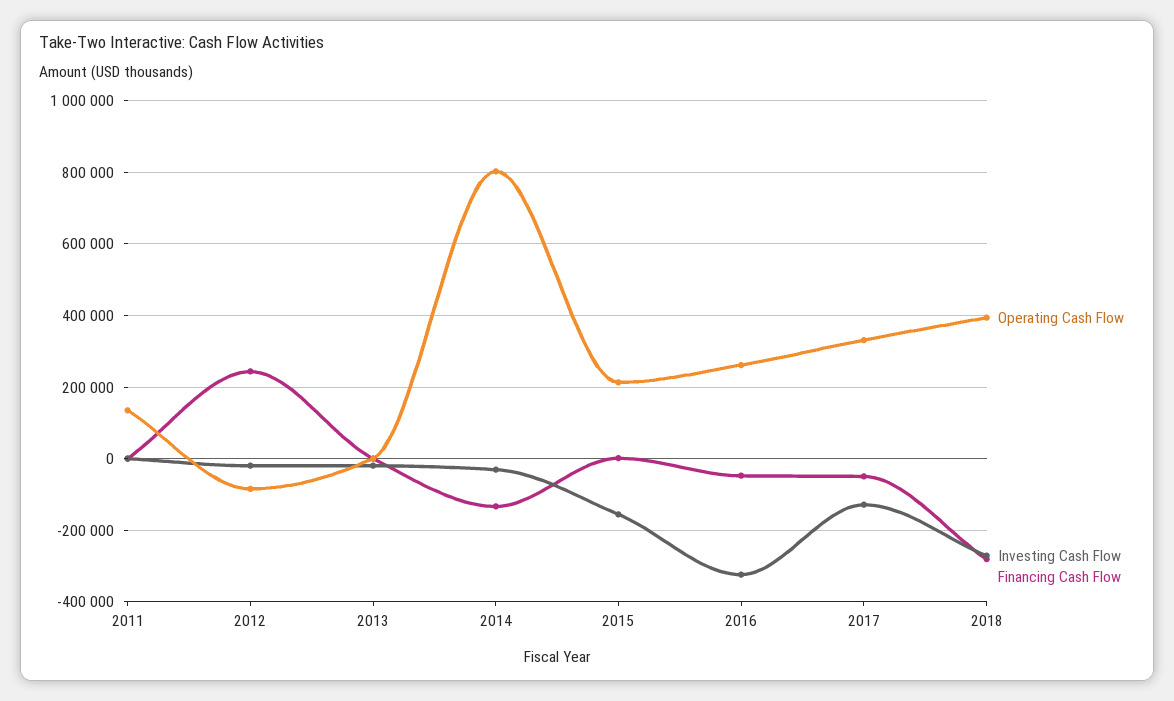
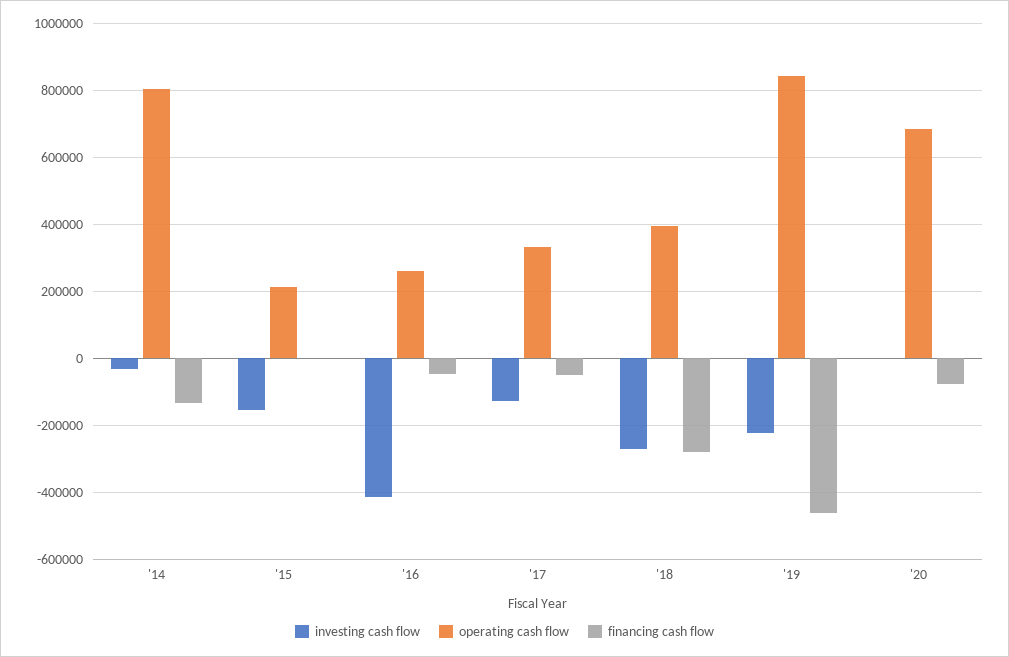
Operating Cash Flow, 2011: 140000 -> none
Investing Cash Flow, 2011: 0 -> none
Financing Cash Flow, 2011: 0 -> none
Operating Cash Flow, 2012: -80000 -> none
Investing Cash Flow, 2012: -20000 -> none
Financing Cash Flow, 2012: 240000 -> none
Operating Cash Flow, 2013: 0 -> none
Investing Cash Flow, 2013: -20000 -> none
Financing Cash Flow, 2013: 0 -> none
Investing Cash Flow, 2016: -320000 -> -420000
Investing Cash Flow, '19: none -> -220000
Operating Cash Flow, '19: none -> 840000
Financing Cash Flow, '19: none -> -460000
Investing Cash Flow, '20: none -> 0
Operating Cash Flow, '20: none -> 680000
Financing Cash Flow, '20: none -> -80000

